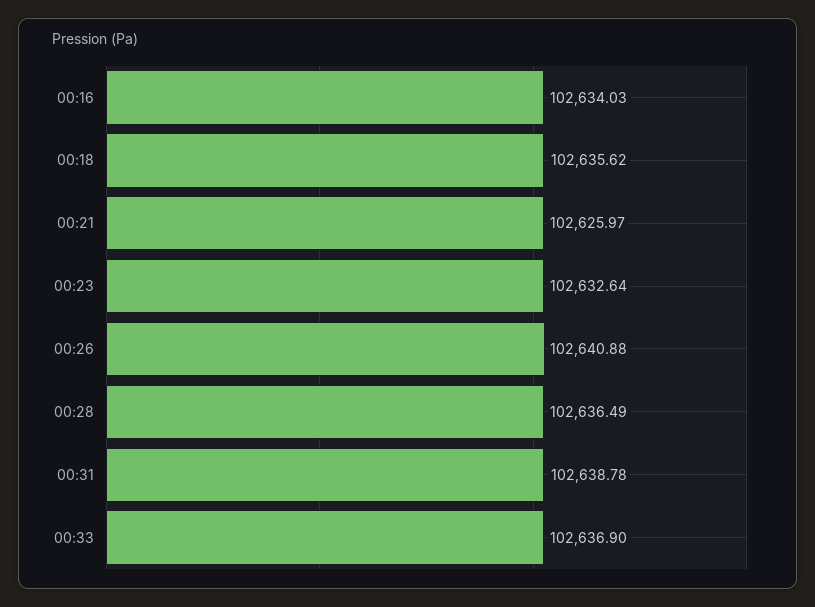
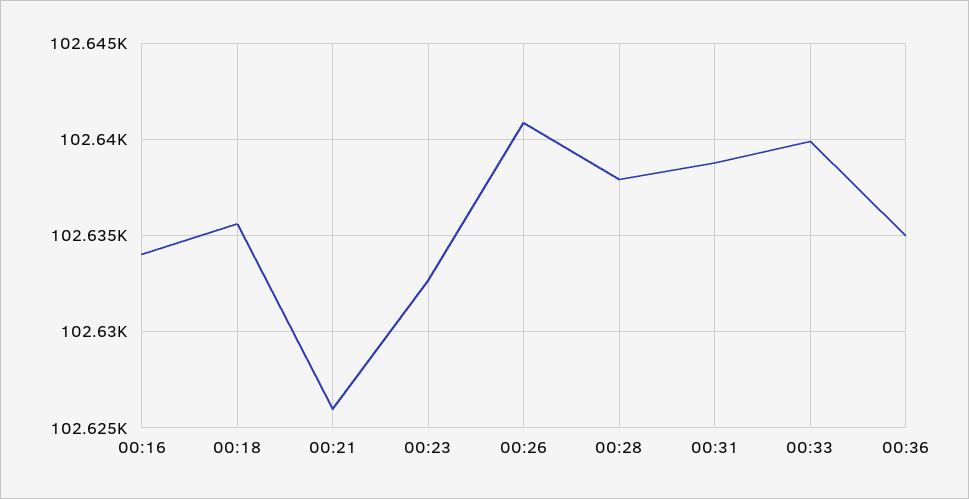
00:28: 102636.49 -> 102638
00:33: 102636.9 -> 102640
00:36: none -> 102635

